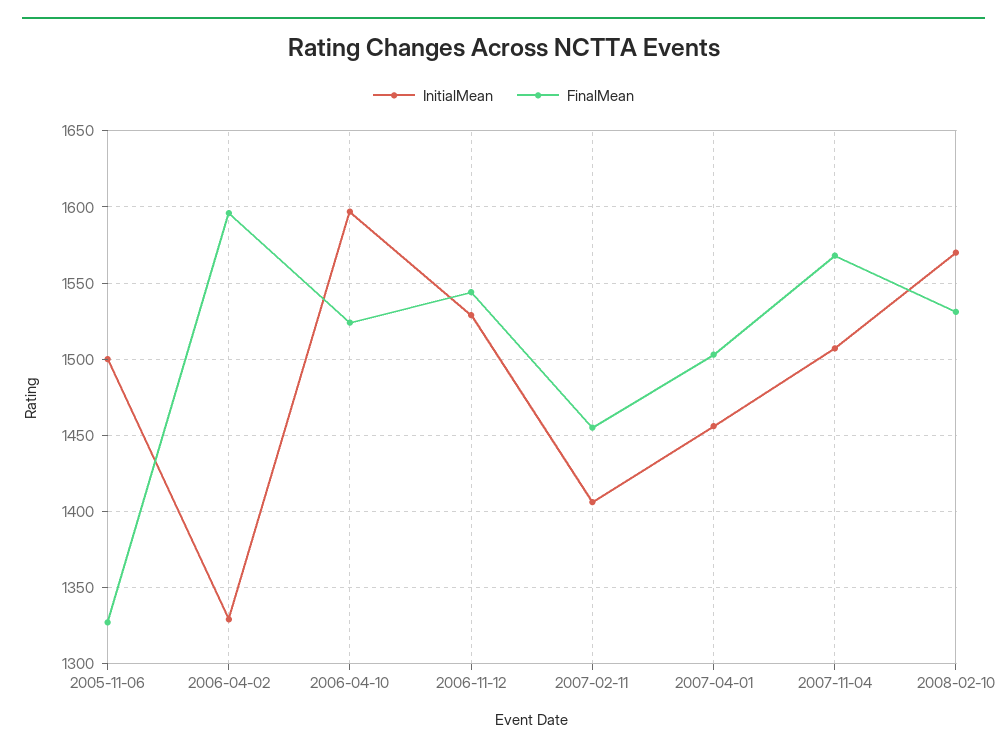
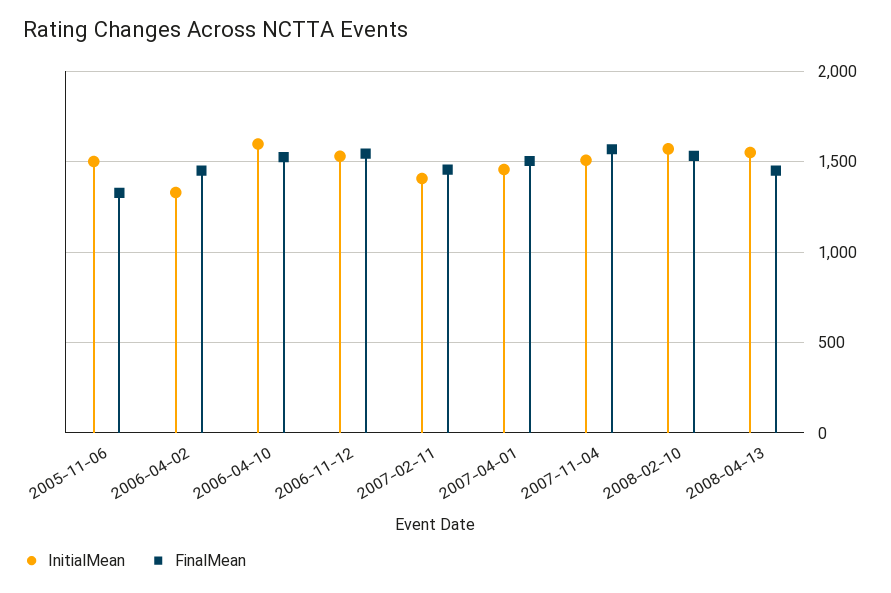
FinalMean, 2006-04-02: 1595 -> 1450
InitialMean, 2008-04-13: none -> 1550
FinalMean, 2008-04-13: none -> 1450

